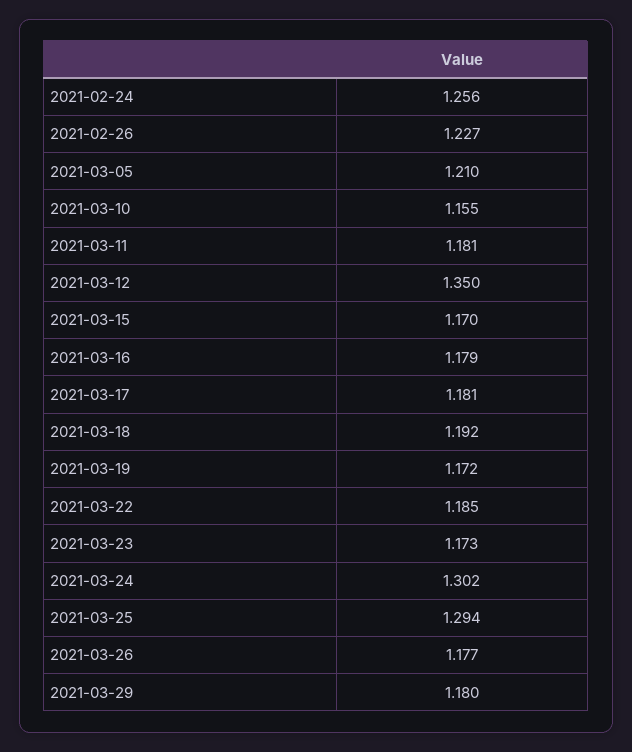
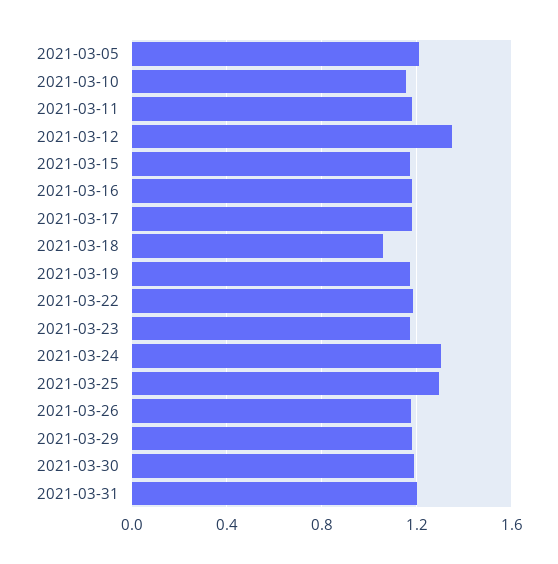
2021-02-24: 1.256 -> none
2021-02-26: 1.227 -> none
2021-03-18: 1.192 -> 1.05
2021-03-30: none -> 1.2
2021-03-31: none -> 1.2

